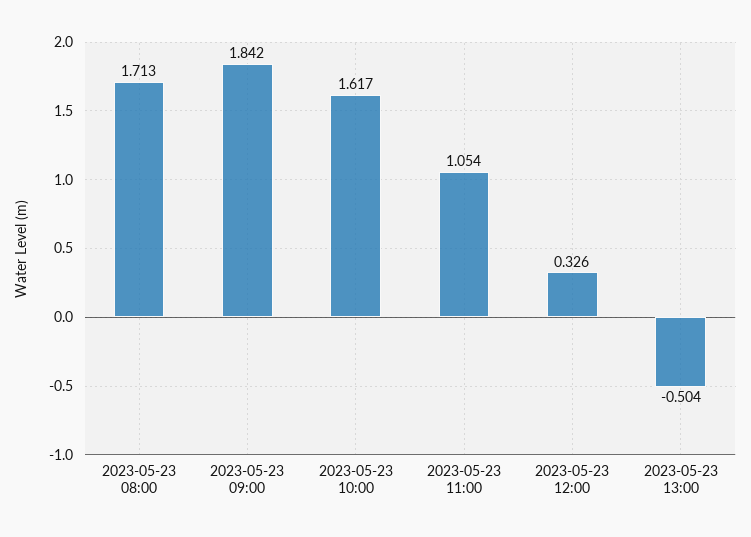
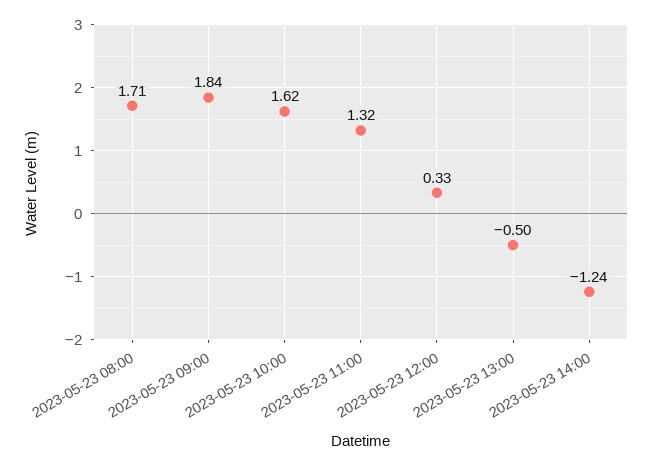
2023-05-23 11:00: 1.054 -> 1.32
2023-05-23 14:00: none -> -1.24

